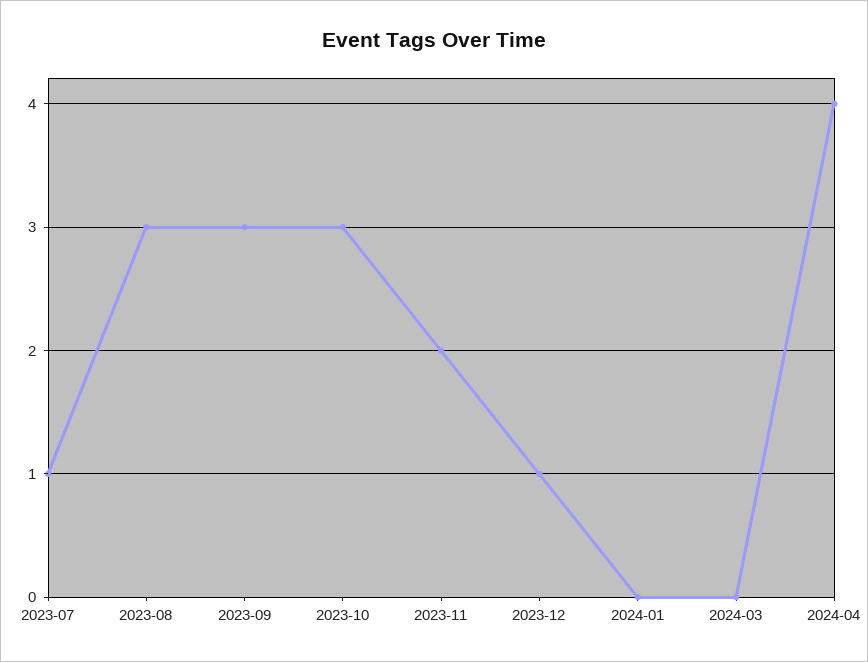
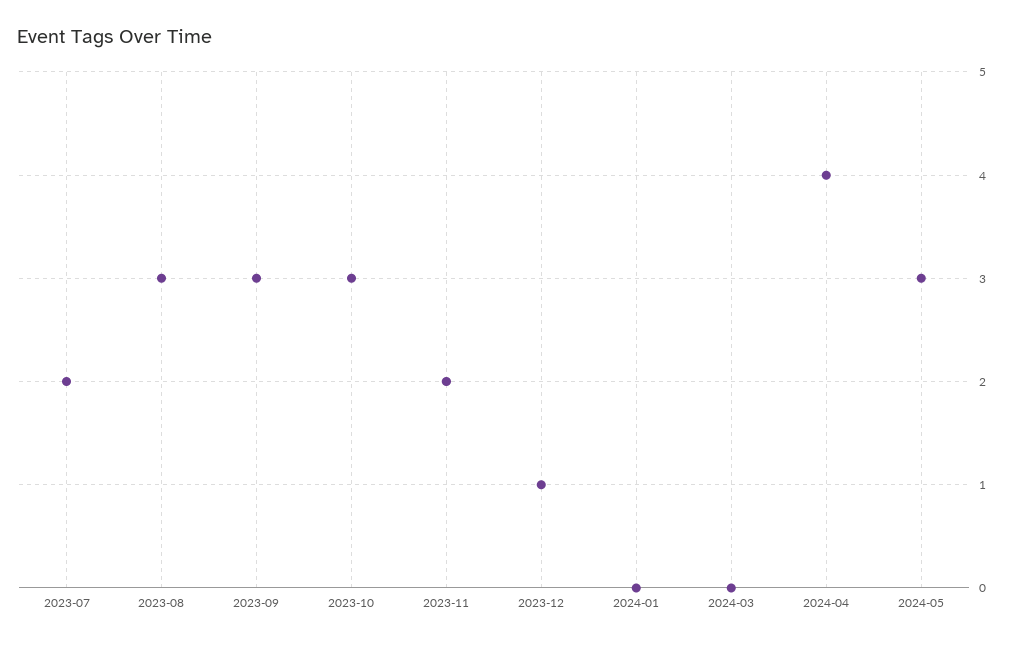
2023-07: 1 -> 2
2024-05: none -> 3

